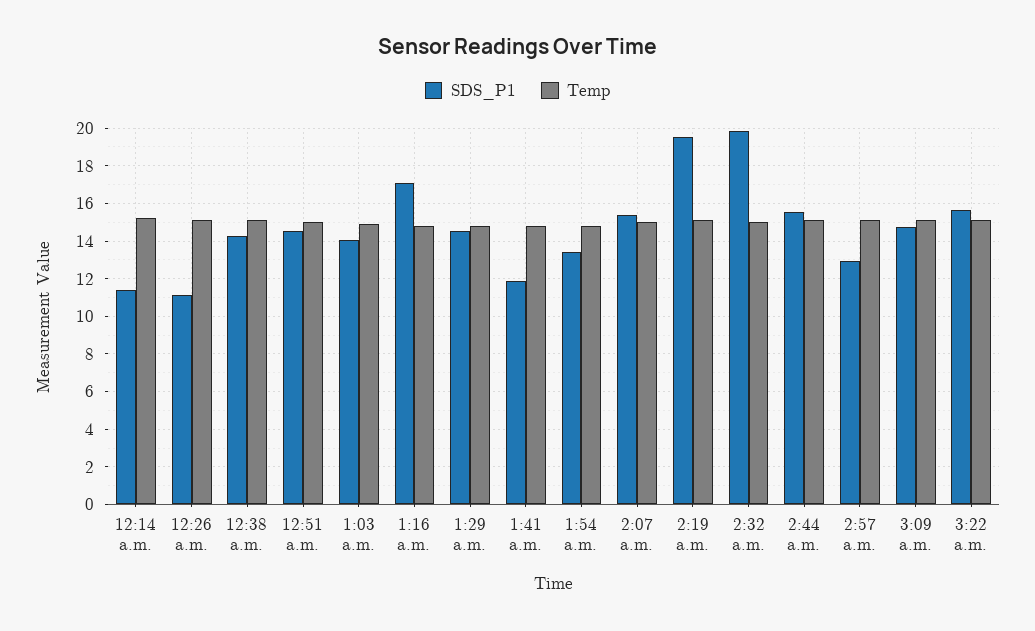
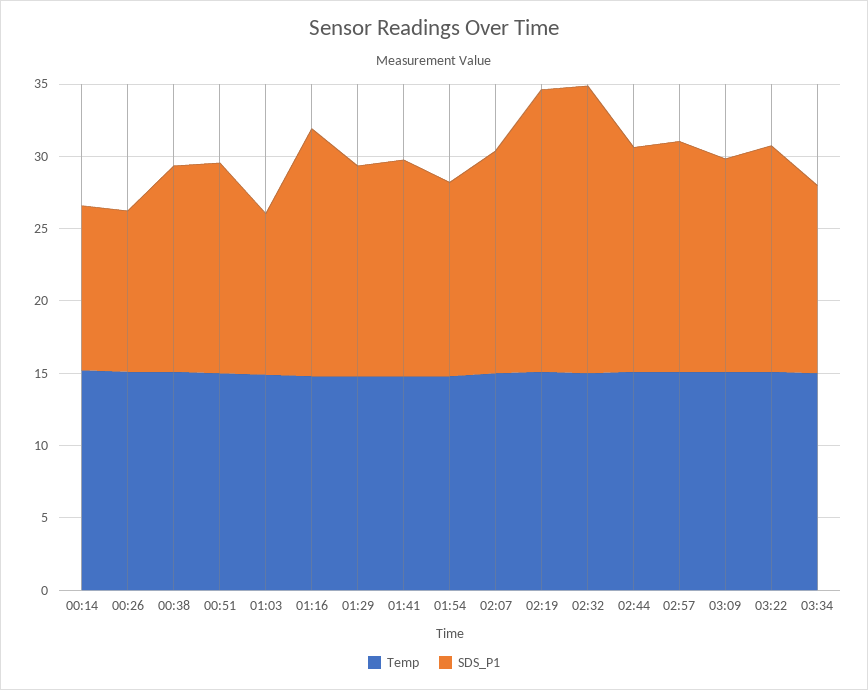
SDS_P1, 1:03 a.m.: 14 -> 11
SDS_P1, 1:41 a.m.: 12 -> 15
SDS_P1, 2:57 a.m.: 13 -> 16
Temp, 03:34: none -> 15
SDS_P1, 03:34: none -> 13

